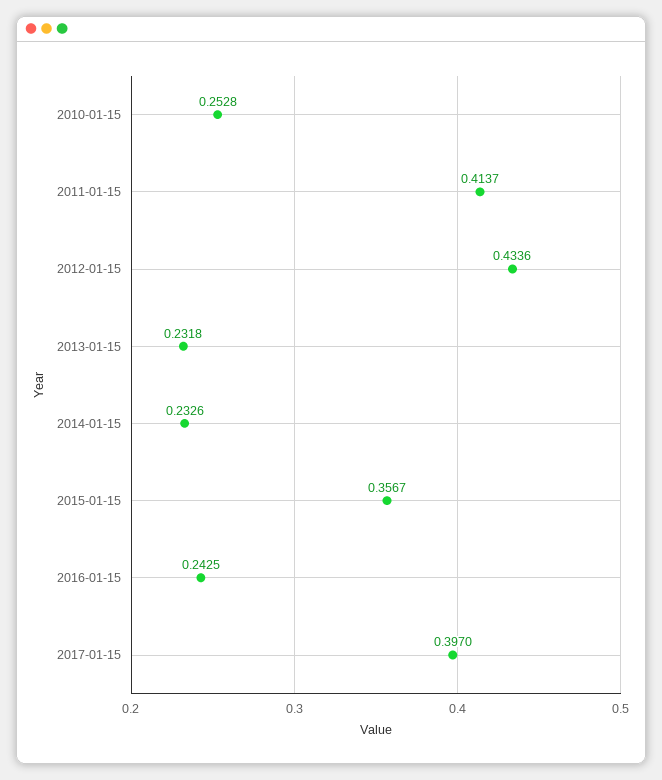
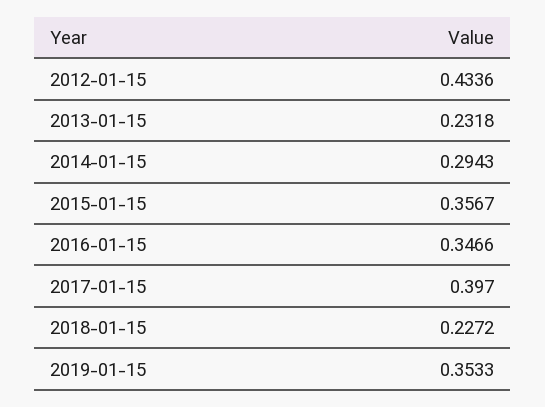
2010-01-15: 0.2528 -> none
2011-01-15: 0.4137 -> none
2014-01-15: 0.2326 -> 0.2943
2016-01-15: 0.2425 -> 0.3466
2018-01-15: none -> 0.2272
2019-01-15: none -> 0.3533

